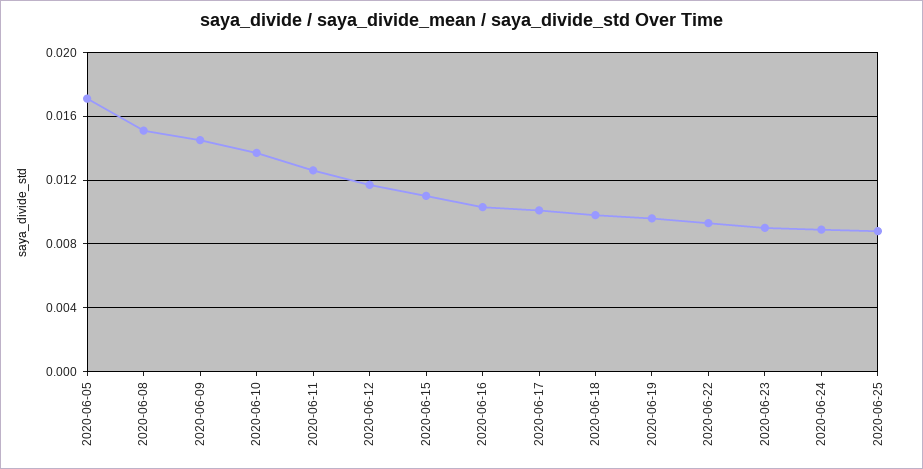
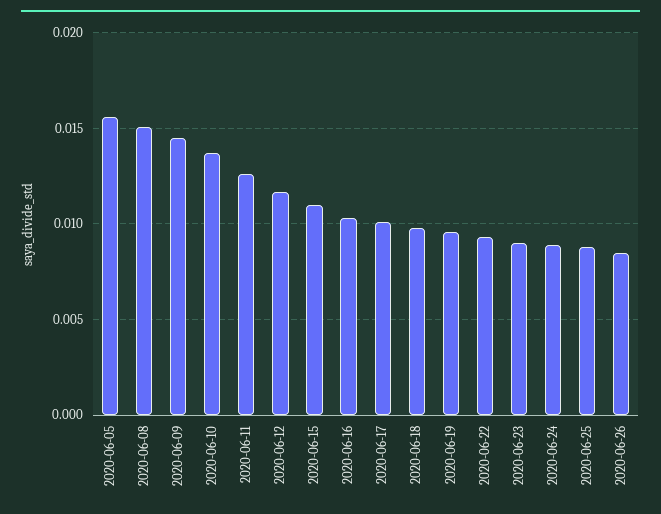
2020-06-05: 0.017 -> 0.0155
2020-06-26: none -> 0.0085

